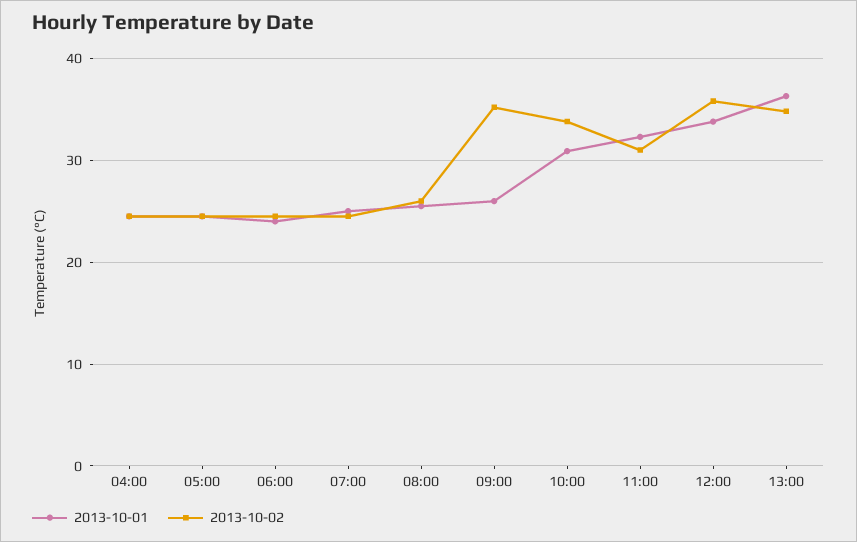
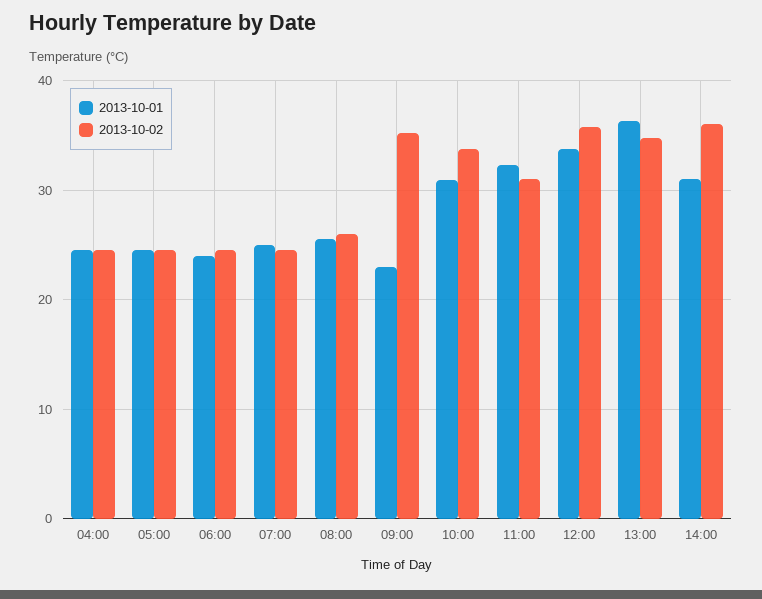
2013-10-01, 09:00: 26 -> 23
2013-10-01, 14:00: none -> 31
2013-10-02, 14:00: none -> 36

